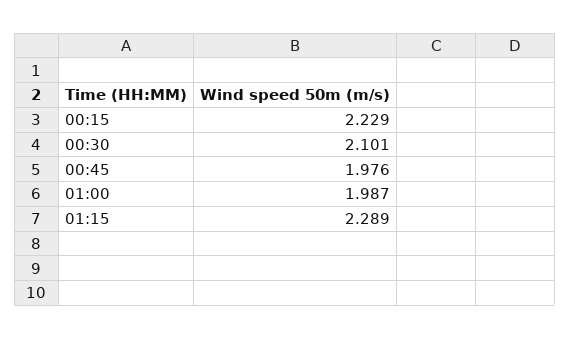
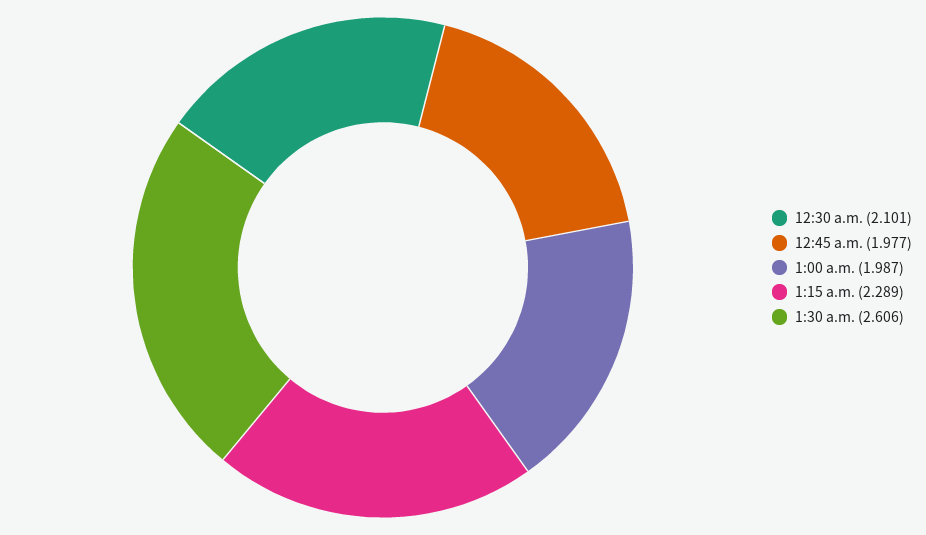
00:15: 2.229 -> none
00:45: 1.976 -> 1.977
1:30 a.m.: none -> 2.606

